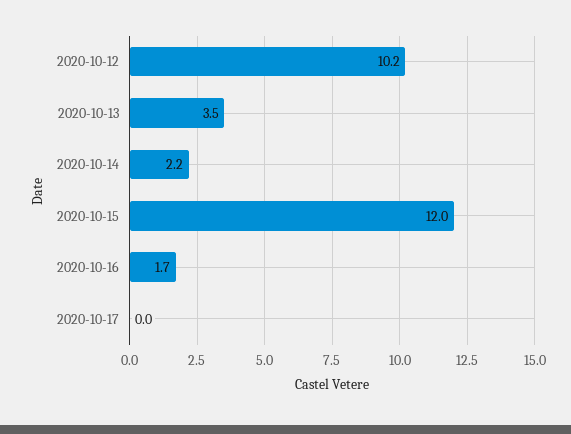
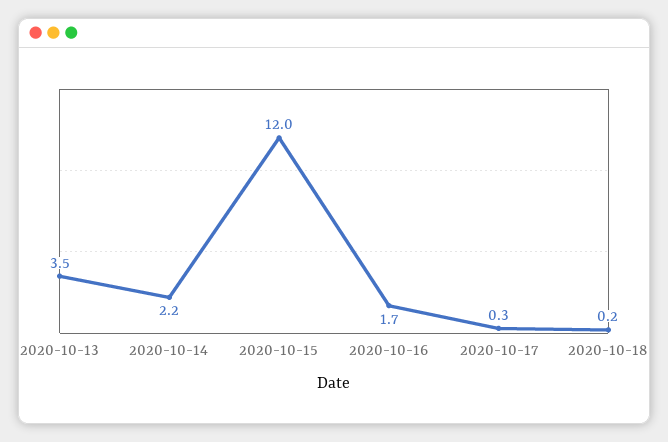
2020-10-12: 10.2 -> none
2020-10-17: 0 -> 0.3
2020-10-18: none -> 0.2

